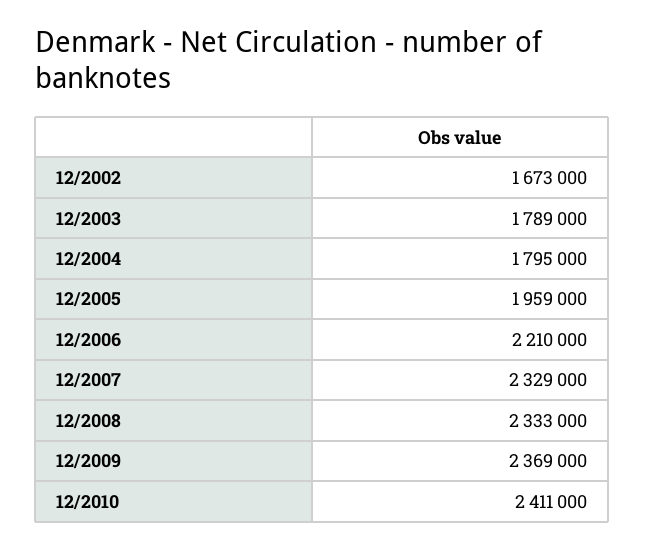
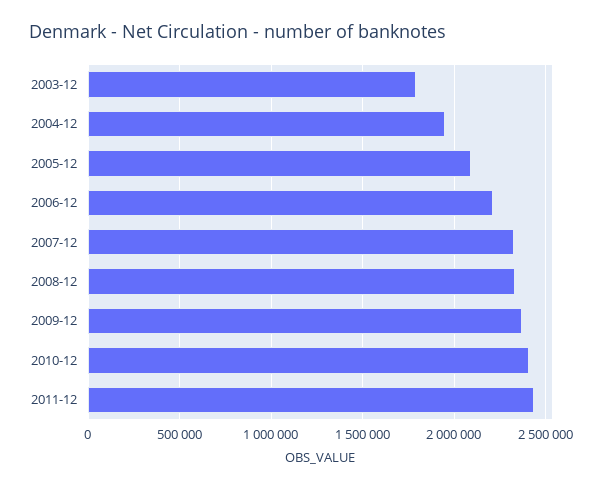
12/2002: 1673000 -> none
12/2004: 1795000 -> 1950000
12/2005: 1959000 -> 2100000
2011-12: none -> 2450000

